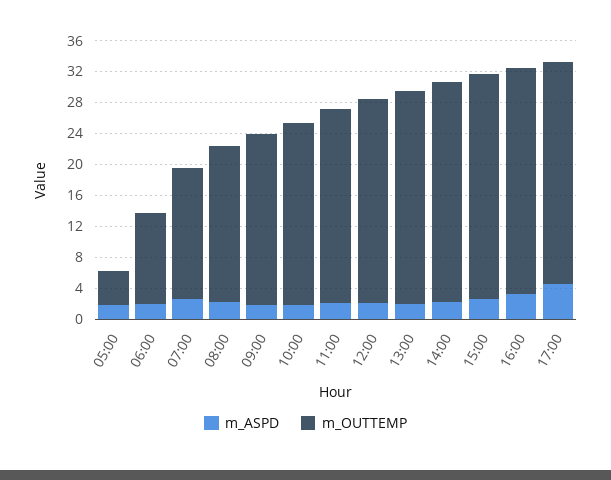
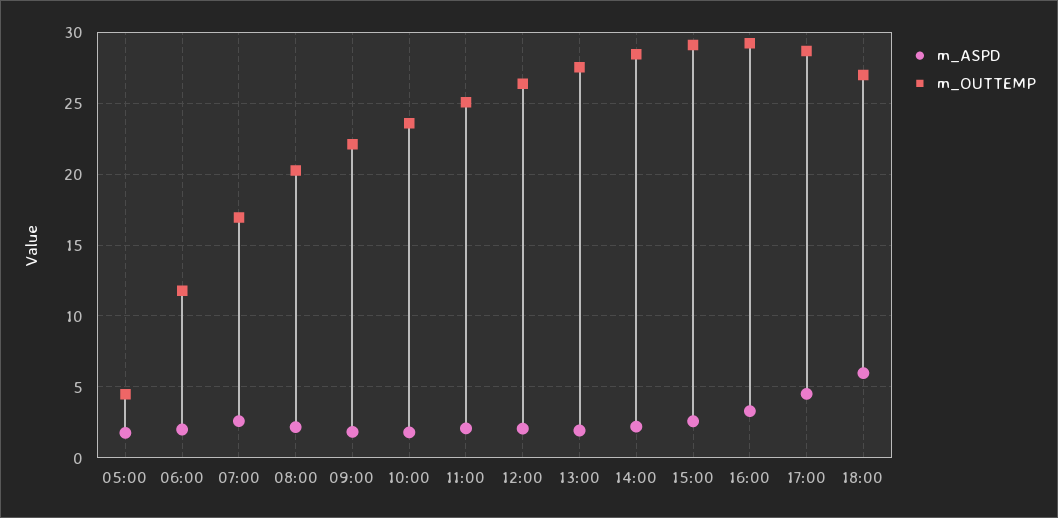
m_ASPD, 18:00: none -> 6
m_OUTTEMP, 18:00: none -> 27

